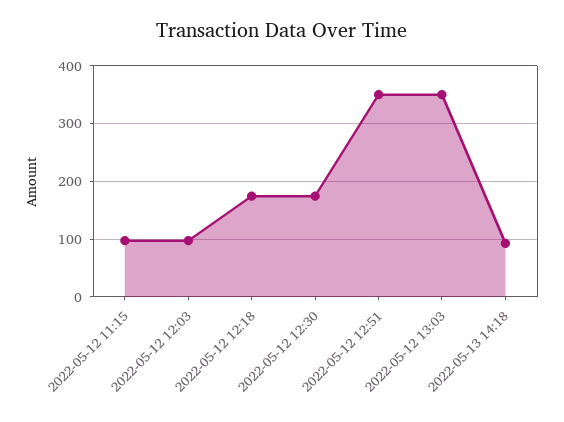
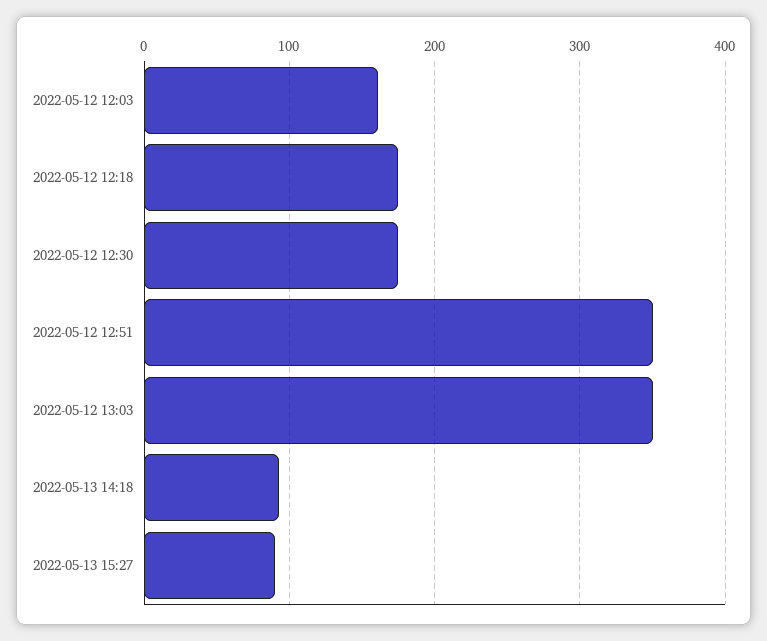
2022-05-12 11:15: 100 -> none
2022-05-12 12:03: 100 -> 160
2022-05-13 15:27: none -> 90

